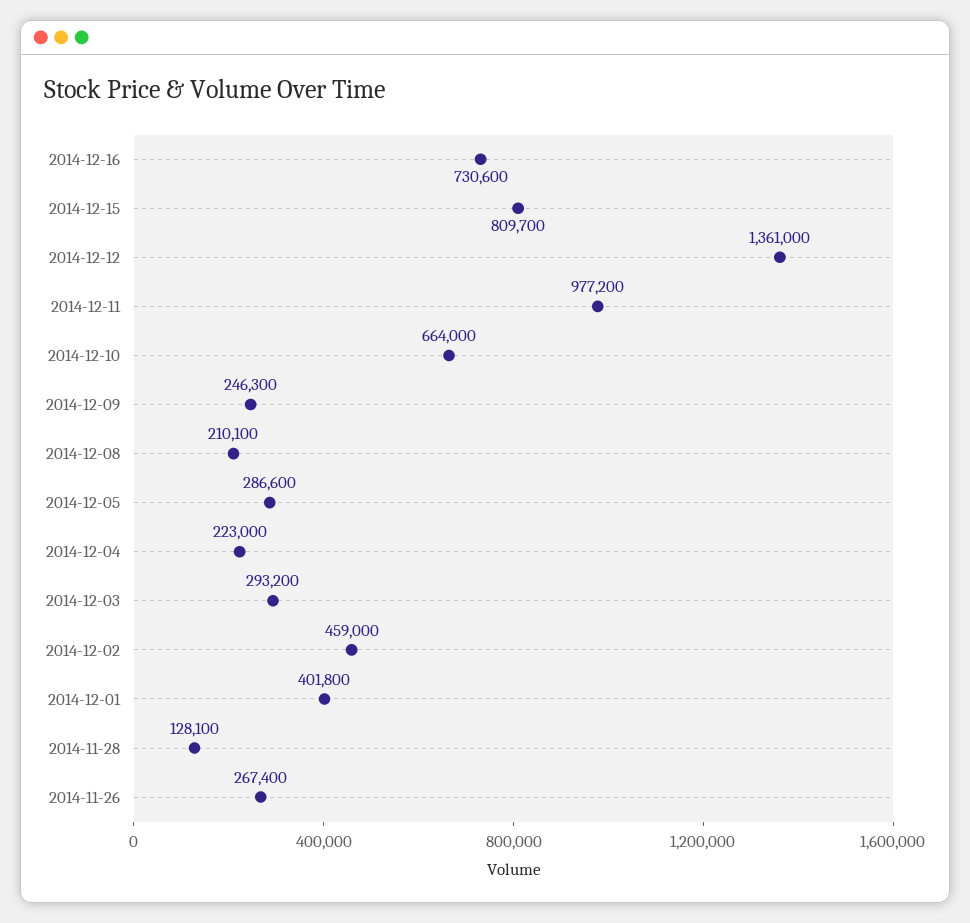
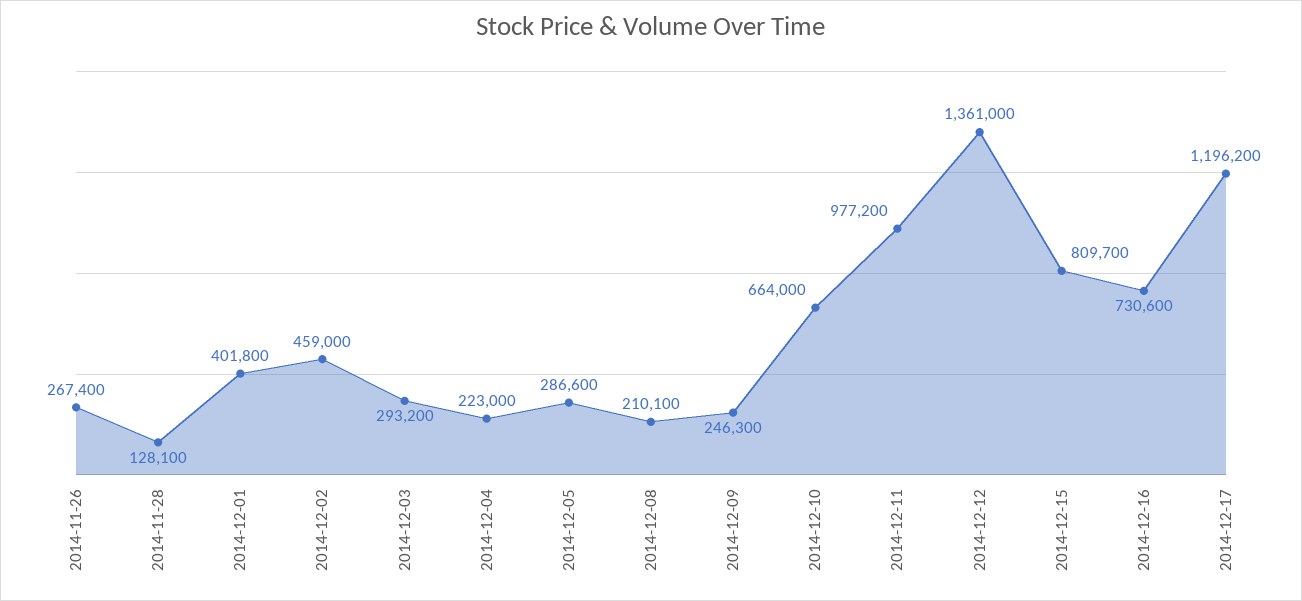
2014-12-17: none -> 1196200

